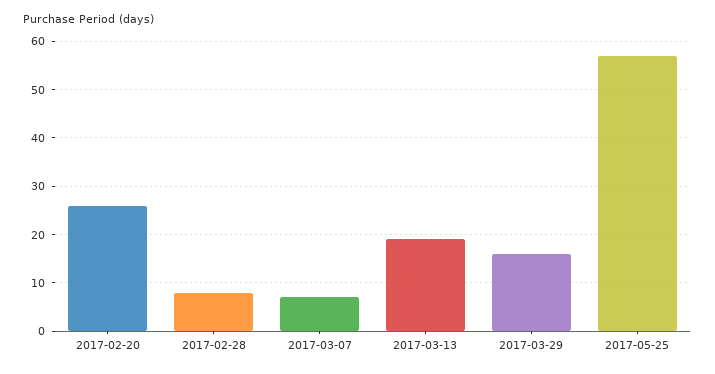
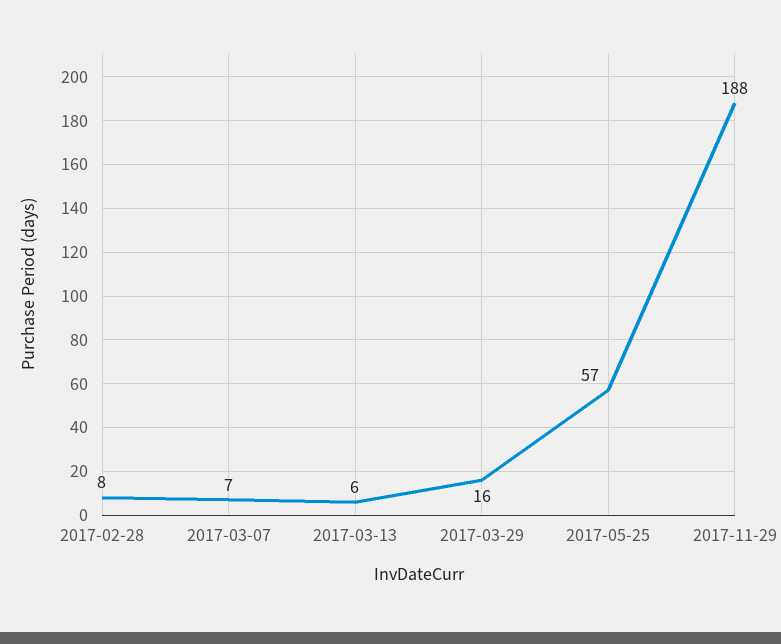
2017-02-20: 25 -> none
2017-03-13: 20 -> 6
2017-11-29: none -> 188

